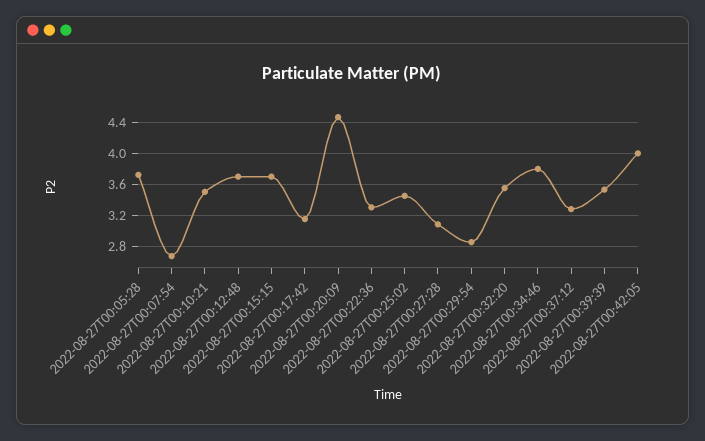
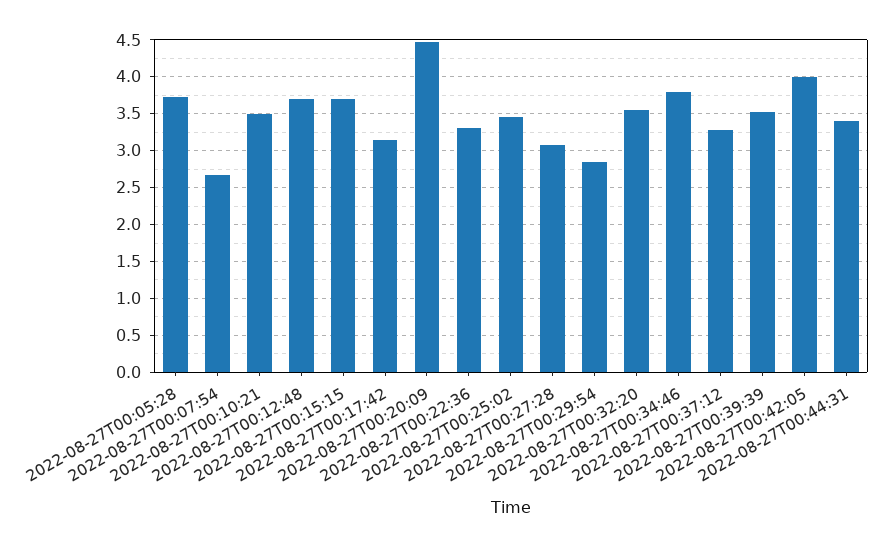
2022-08-27T00:44:31: none -> 3.4

